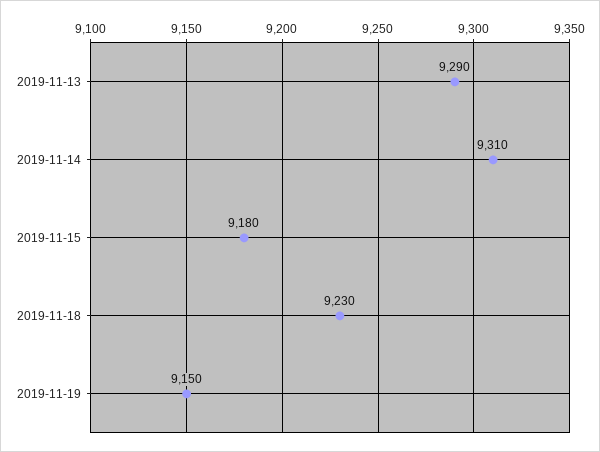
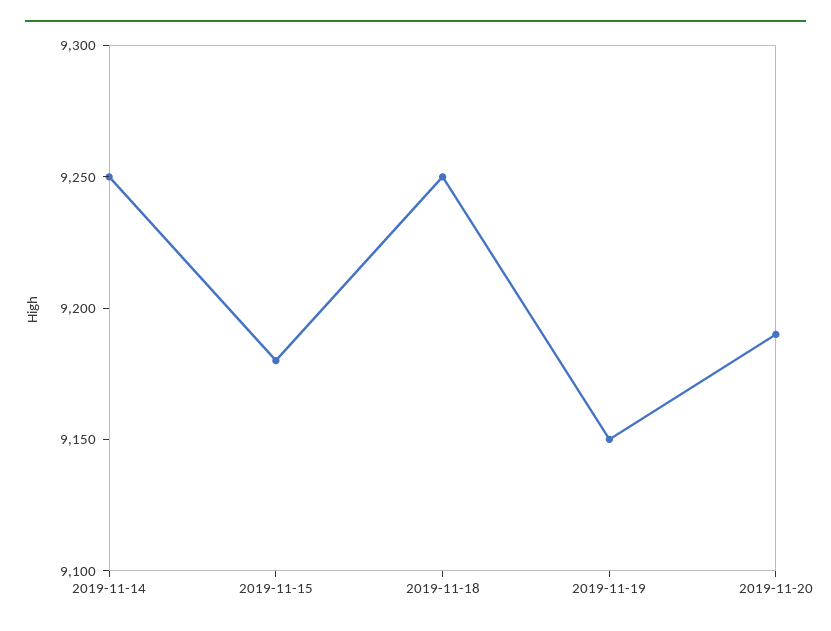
2019-11-13: 9290 -> none
2019-11-14: 9310 -> 9250
2019-11-18: 9230 -> 9250
2019-11-20: none -> 9190

